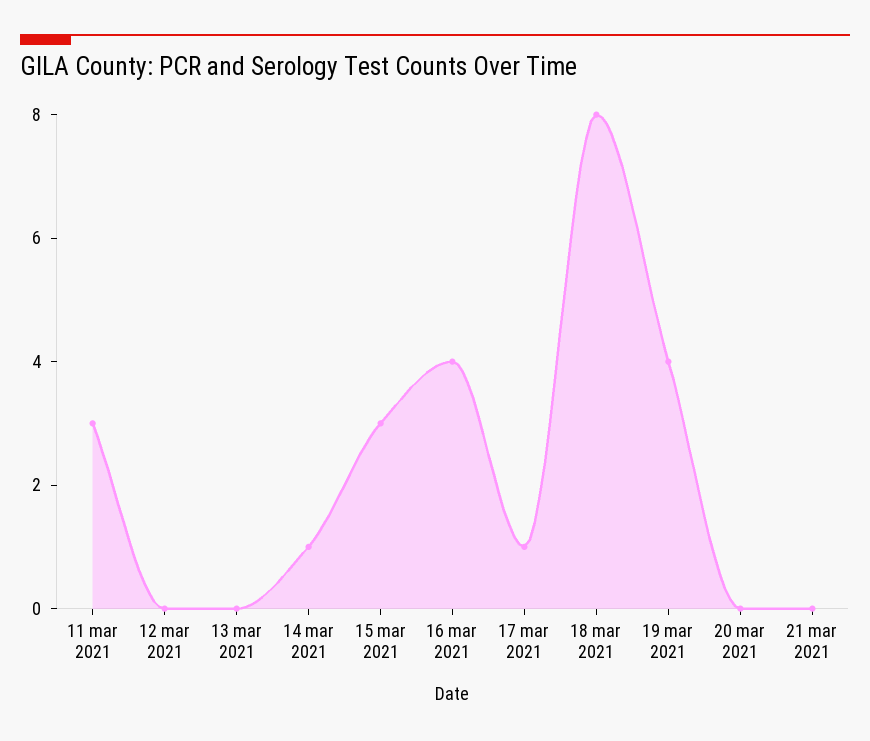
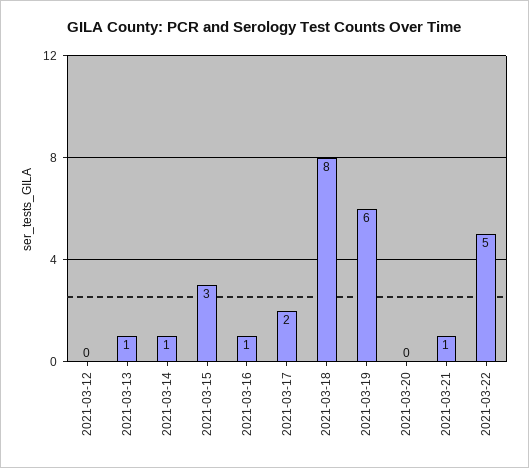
11 mar 2021: 3 -> none
13 mar 2021: 0 -> 1
16 mar 2021: 4 -> 1
17 mar 2021: 1 -> 2
19 mar 2021: 4 -> 6
21 mar 2021: 0 -> 1
2021-03-22: none -> 5

